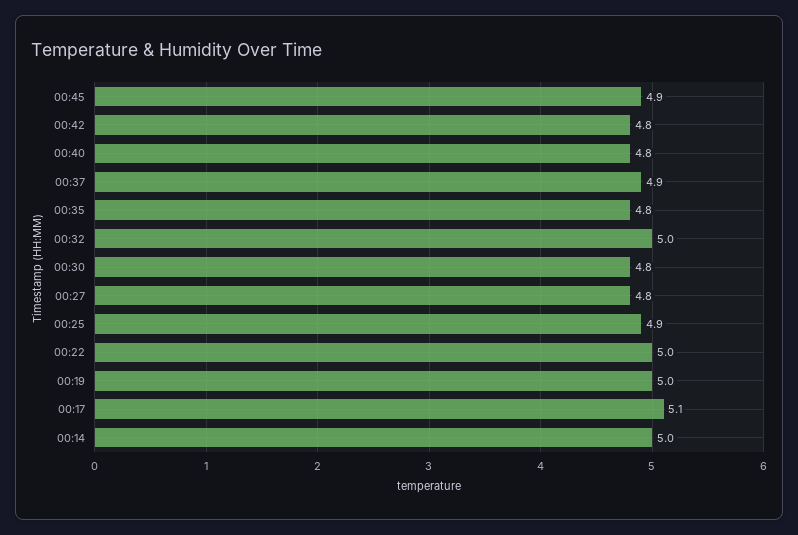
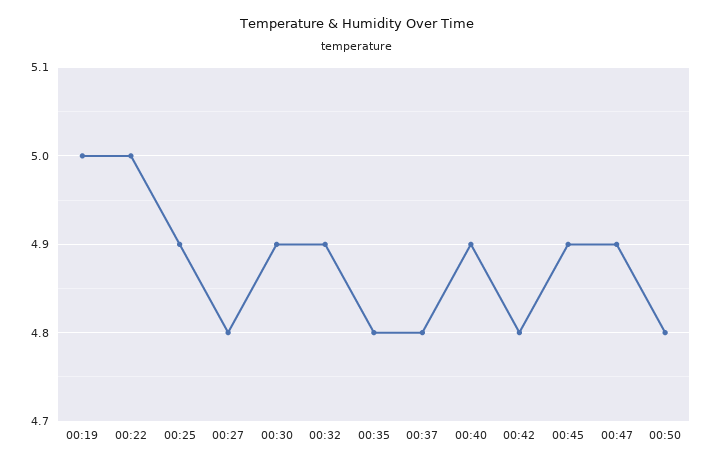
00:40: 4.8 -> 4.9
00:37: 4.9 -> 4.8
00:32: 5 -> 4.9
00:30: 4.8 -> 4.9
00:17: 5.1 -> none
00:14: 5 -> none
00:47: none -> 4.9
00:50: none -> 4.8

